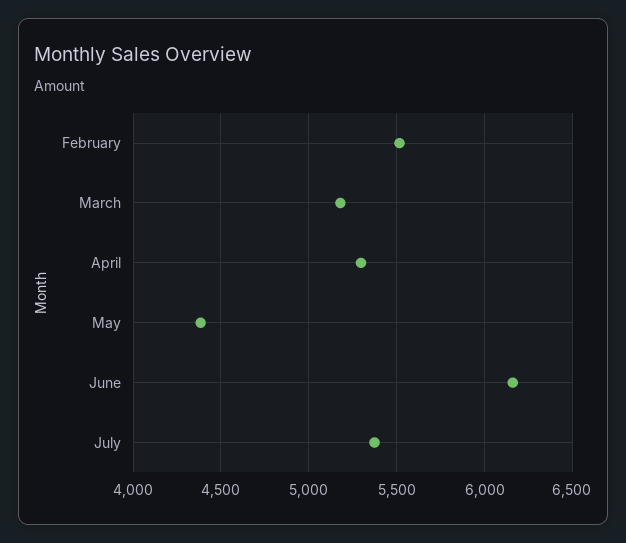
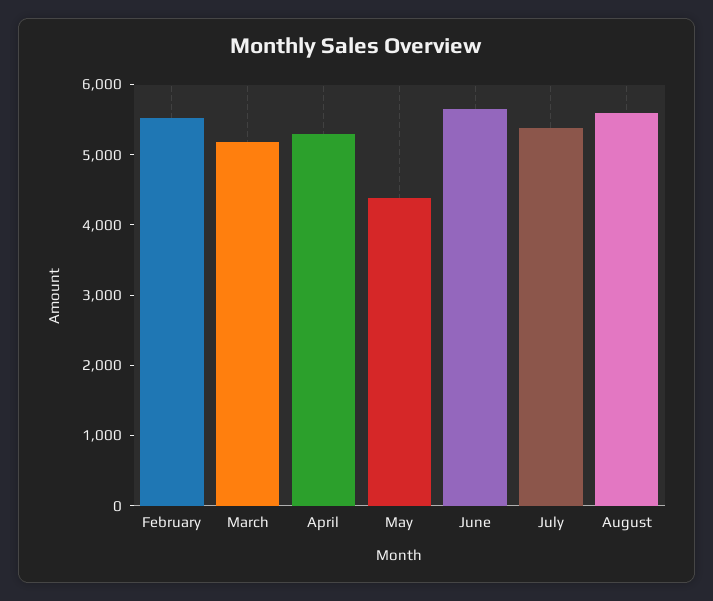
June: 6150 -> 5600
August: none -> 5600

